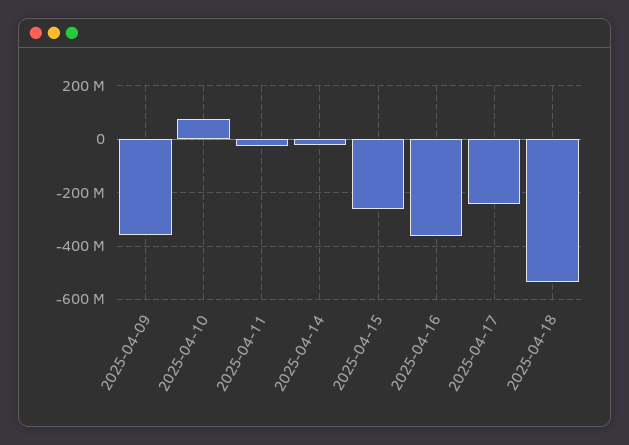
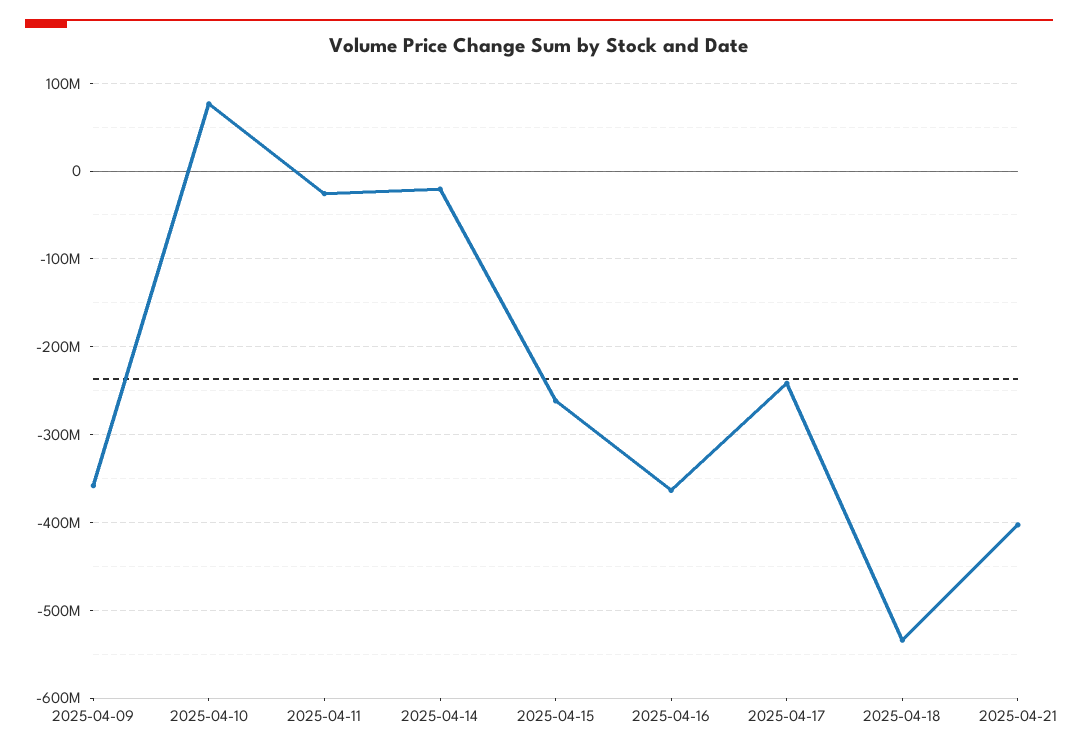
2025-04-21: none -> -400000000

